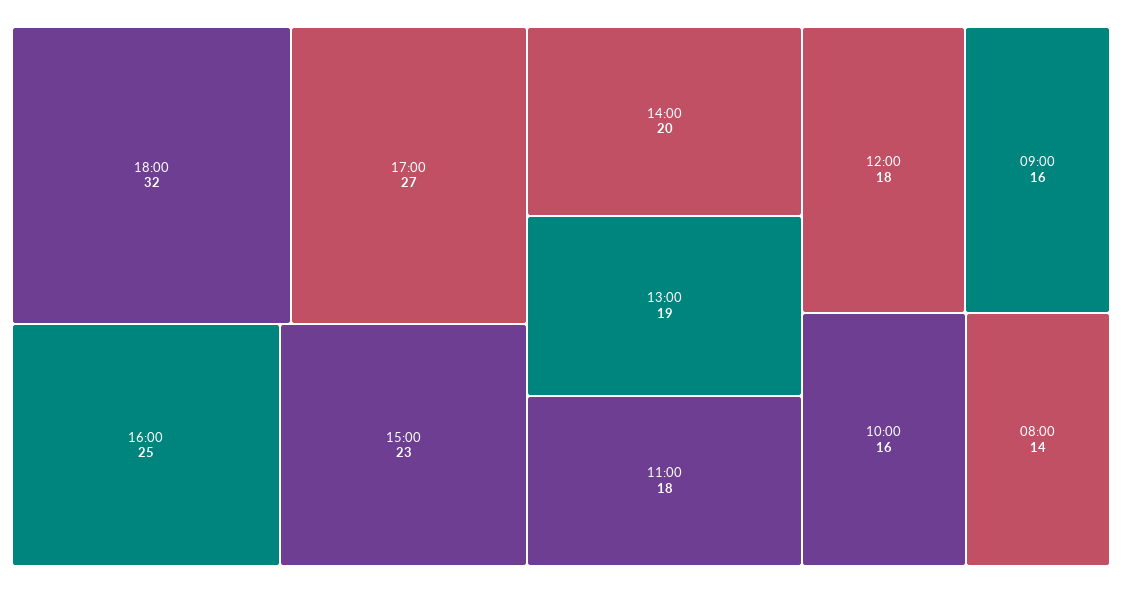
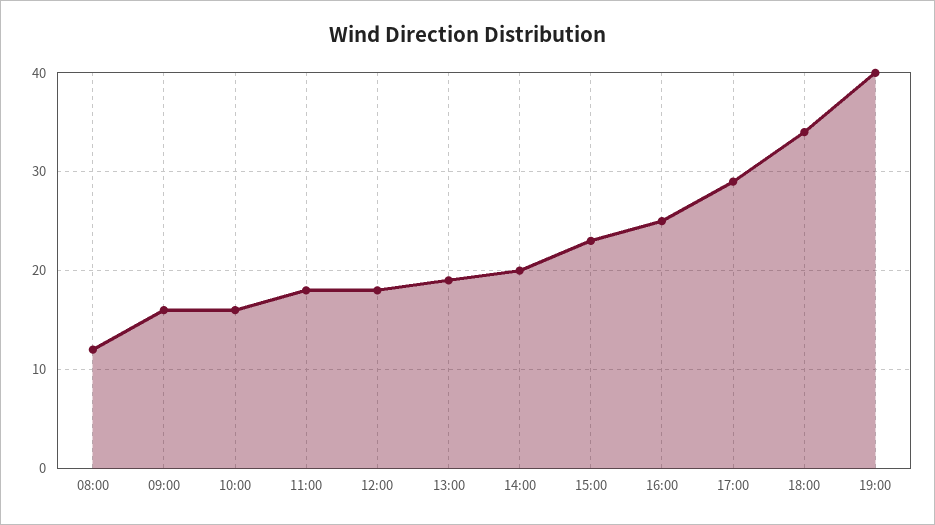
18:00: 32 -> 34
17:00: 27 -> 29
08:00: 14 -> 12
19:00: none -> 40

